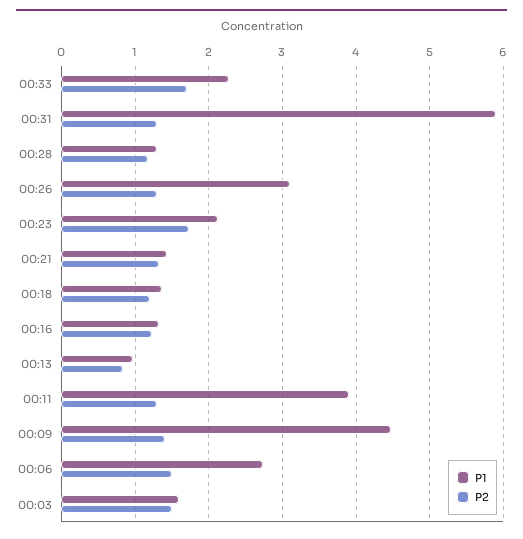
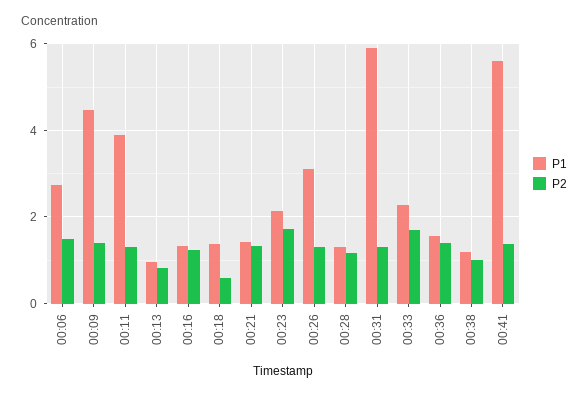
P2, 00:18: 1.2 -> 0.6
P1, 00:03: 1.6 -> none
P2, 00:03: 1.5 -> none
P1, 00:36: none -> 1.6
P2, 00:36: none -> 1.4
P1, 00:38: none -> 1.2
P2, 00:38: none -> 1
P1, 00:41: none -> 5.6
P2, 00:41: none -> 1.4

